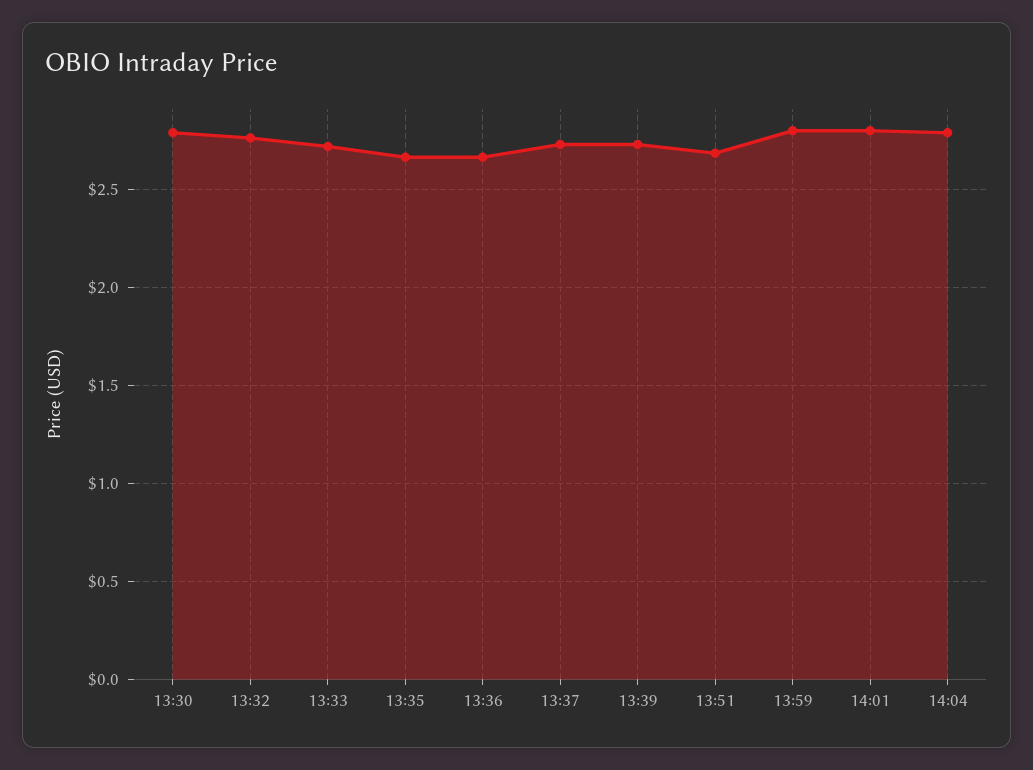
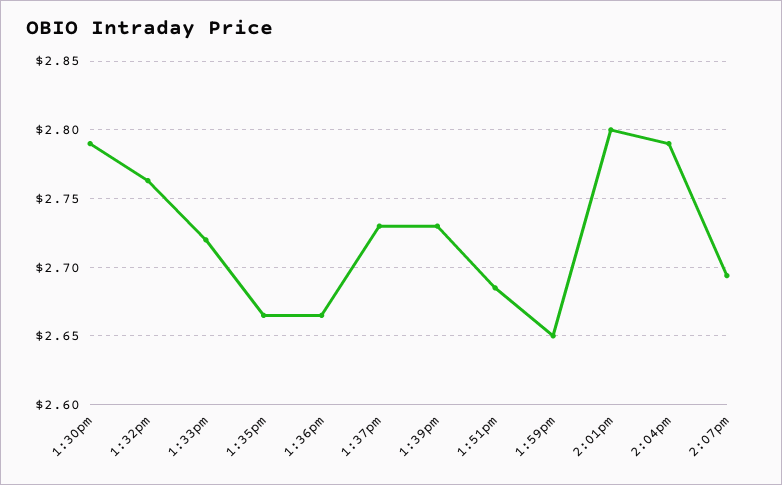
13:59: 2.8 -> 2.65
2:07pm: none -> 2.695

